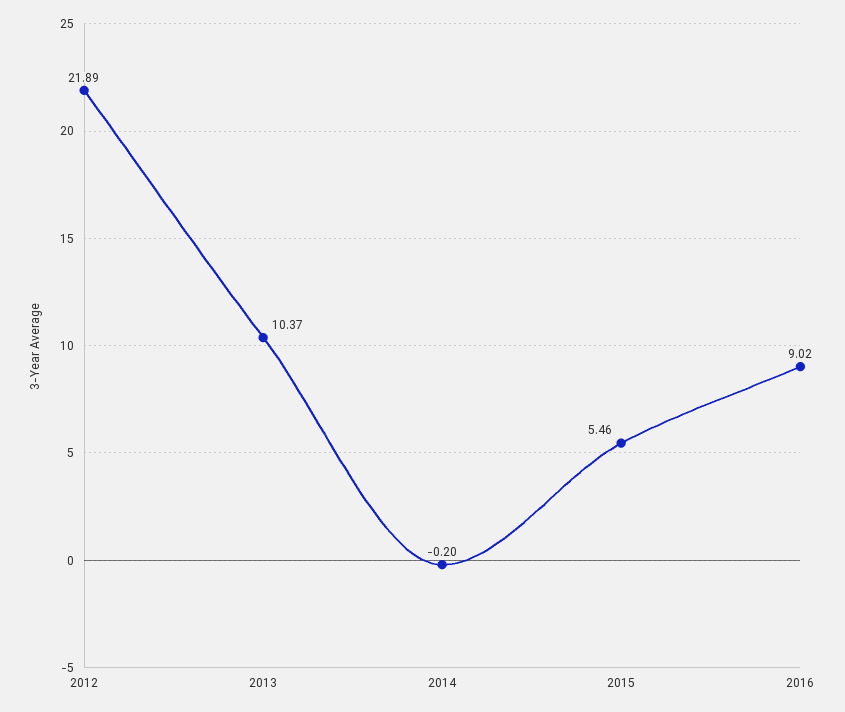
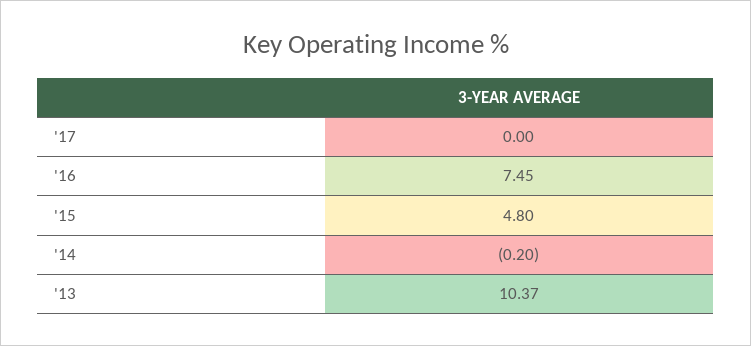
2012: 21.89 -> none
2015: 5.46 -> 4.8
2016: 9.02 -> 7.45
'17: none -> 0

